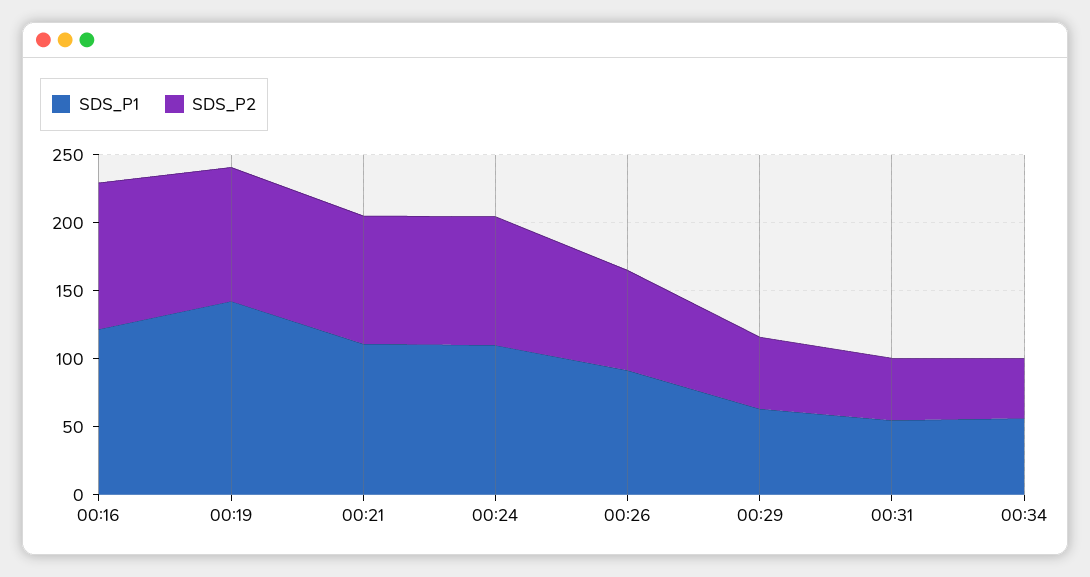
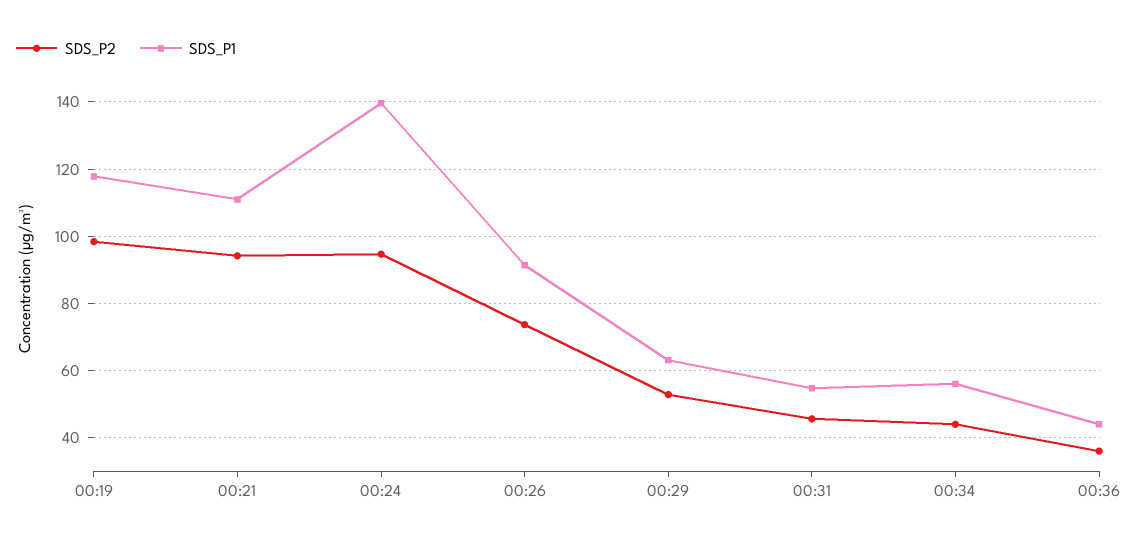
SDS_P1, 00:16: 120 -> none
SDS_P2, 00:16: 110 -> none
SDS_P1, 00:19: 140 -> 118
SDS_P1, 00:24: 110 -> 140
SDS_P2, 00:36: none -> 36
SDS_P1, 00:36: none -> 44

